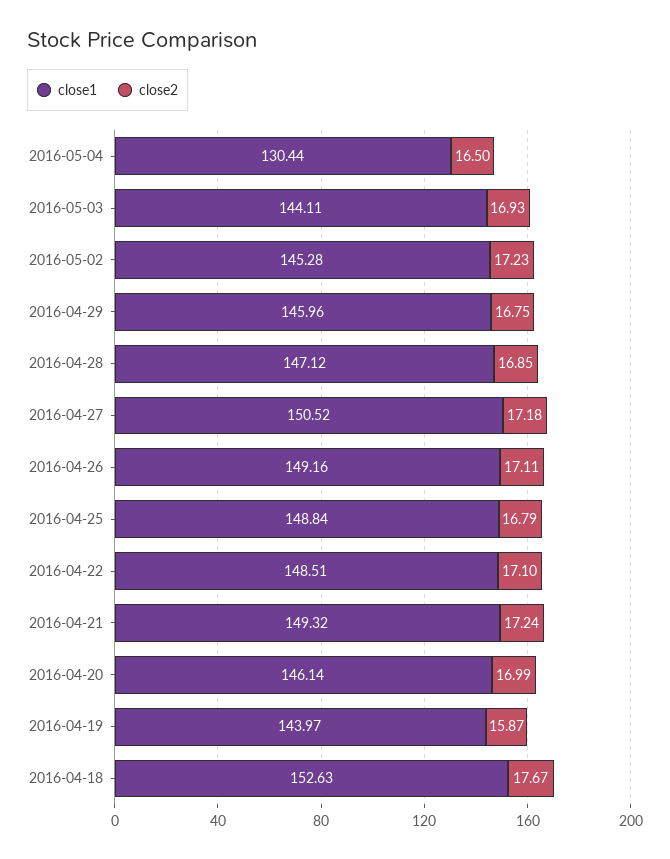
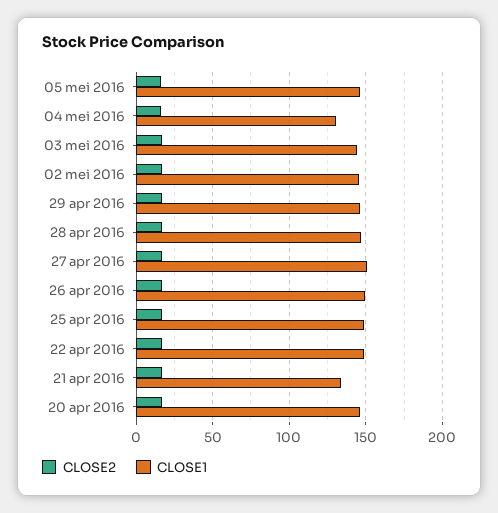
close1, 2016-04-21: 149.32 -> 135
close1, 2016-04-19: 143.97 -> none
close2, 2016-04-19: 15.87 -> none
close1, 2016-04-18: 152.63 -> none
close2, 2016-04-18: 17.67 -> none
close2, 05 mei 2016: none -> 15
close1, 05 mei 2016: none -> 145

